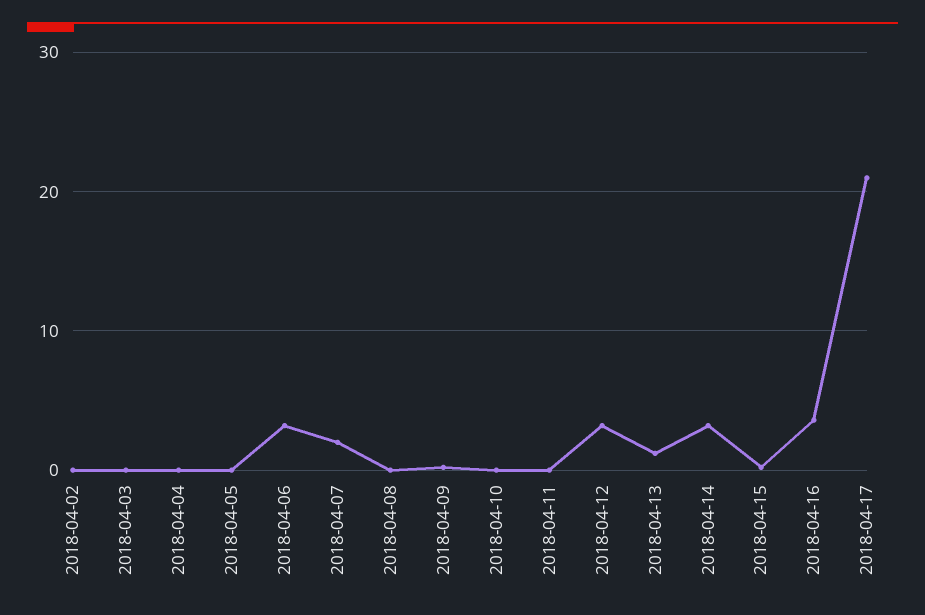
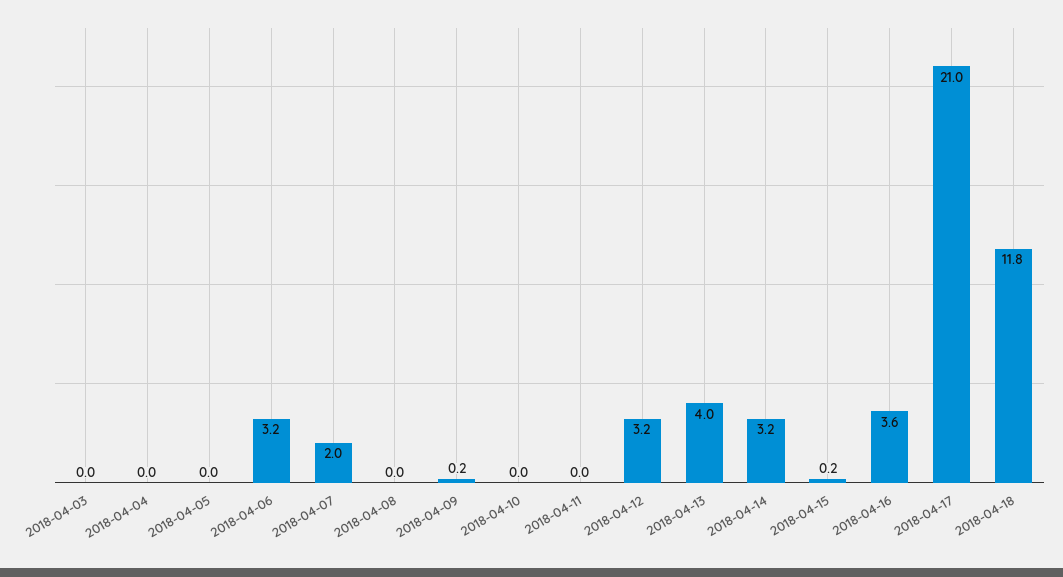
2018-04-02: 0 -> none
2018-04-13: 1 -> 4
2018-04-18: none -> 11.8

